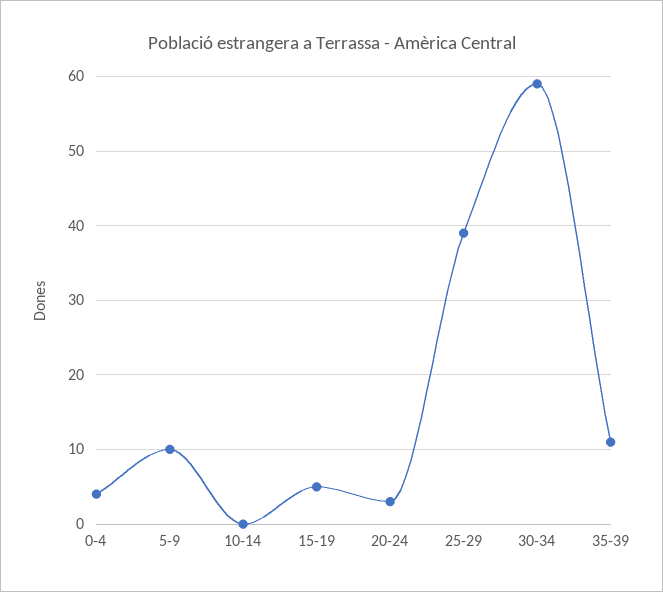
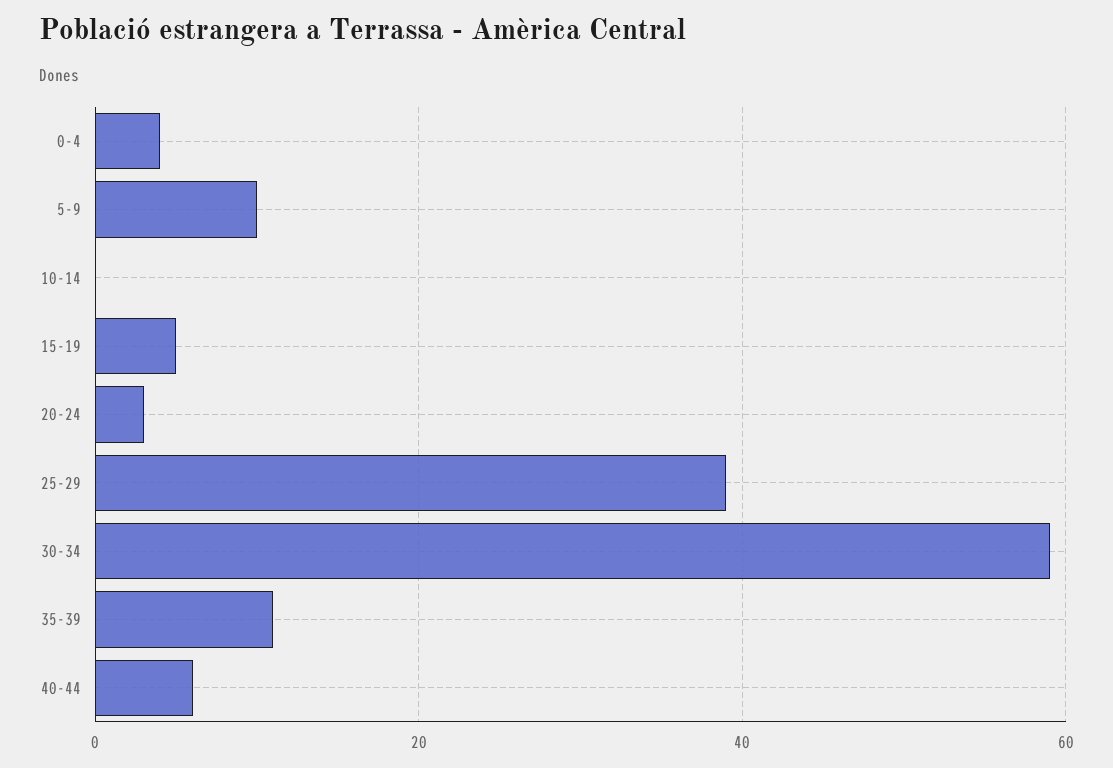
40-44: none -> 5

